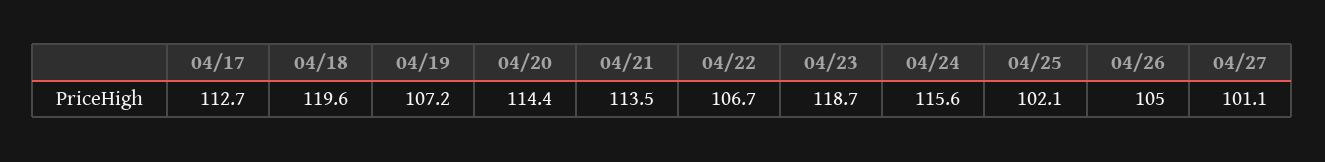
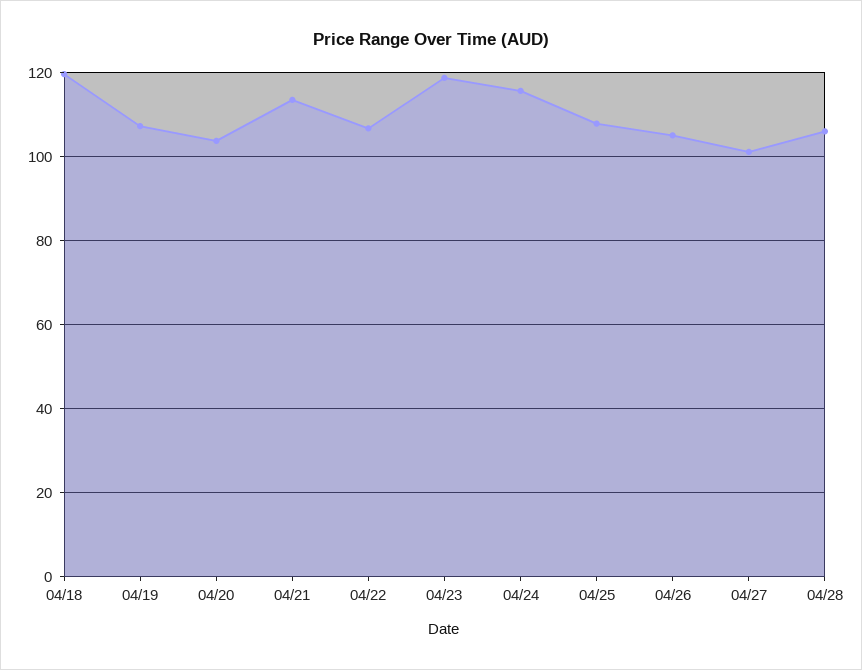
04/17: 112.7 -> none
04/20: 114.4 -> 104
04/25: 102.1 -> 108
04/28: none -> 106

